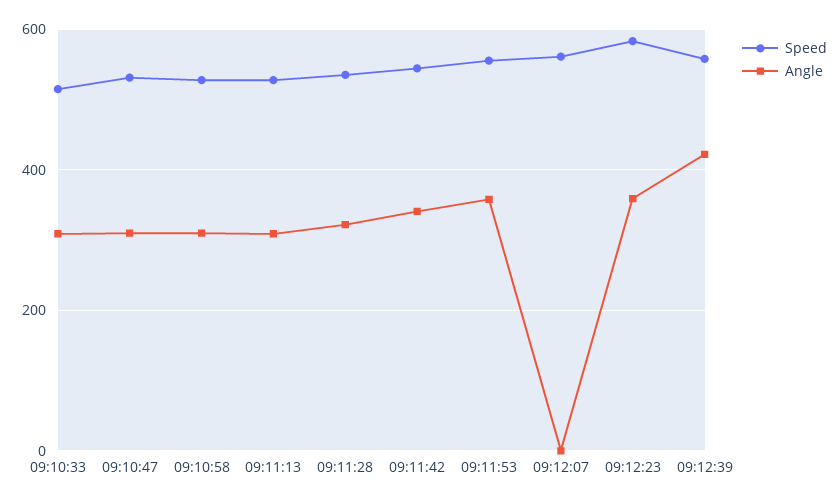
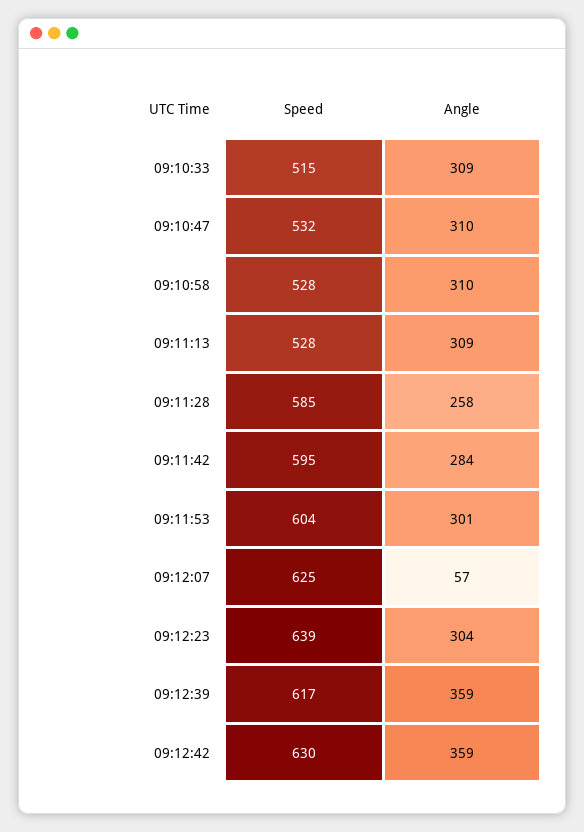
Speed, 09:11:28: 540 -> 585
Angle, 09:11:28: 320 -> 258
Speed, 09:11:42: 540 -> 595
Angle, 09:11:42: 340 -> 284
Speed, 09:11:53: 560 -> 604
Angle, 09:11:53: 360 -> 301
Speed, 09:12:07: 560 -> 625
Angle, 09:12:07: 0 -> 57
Speed, 09:12:23: 580 -> 639
Angle, 09:12:23: 360 -> 304
Speed, 09:12:39: 560 -> 617
Angle, 09:12:39: 420 -> 359
Speed, 09:12:42: none -> 630
Angle, 09:12:42: none -> 359

